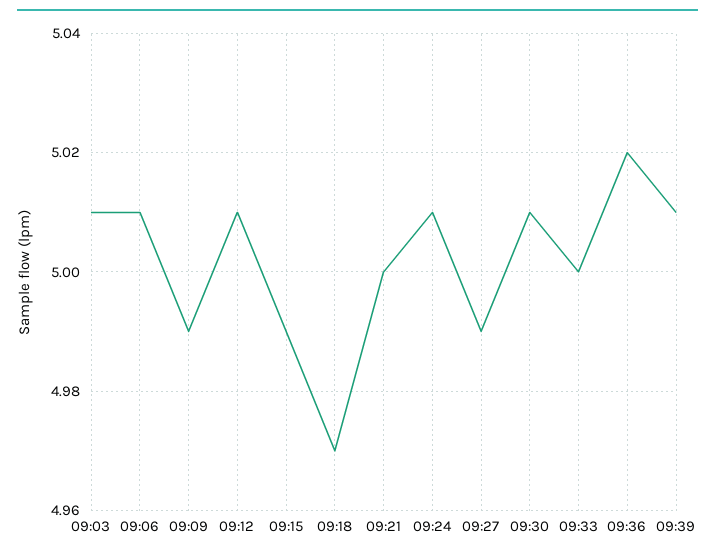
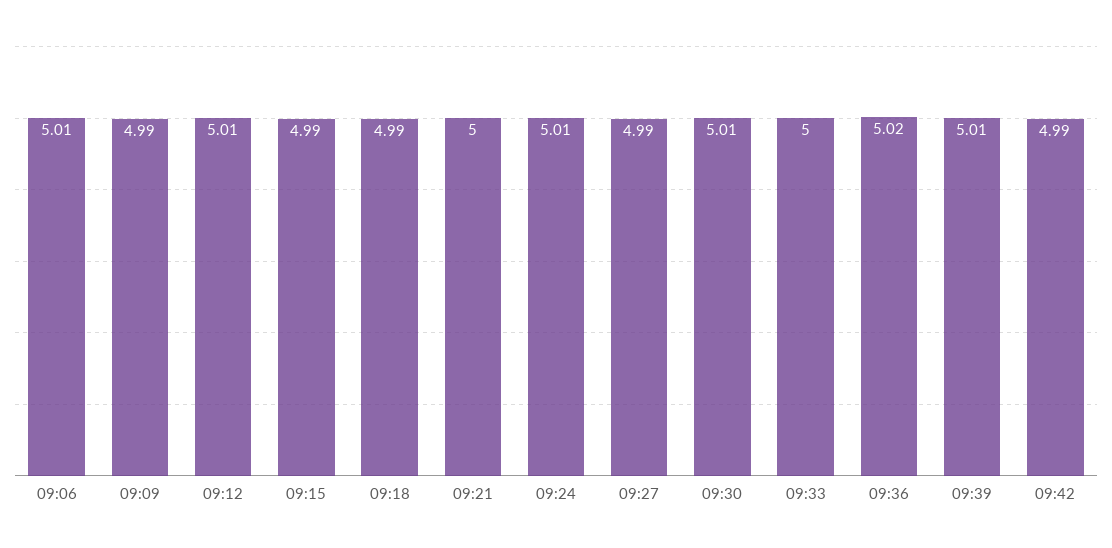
09:03: 5.01 -> none
09:18: 4.97 -> 4.99
09:42: none -> 4.99

